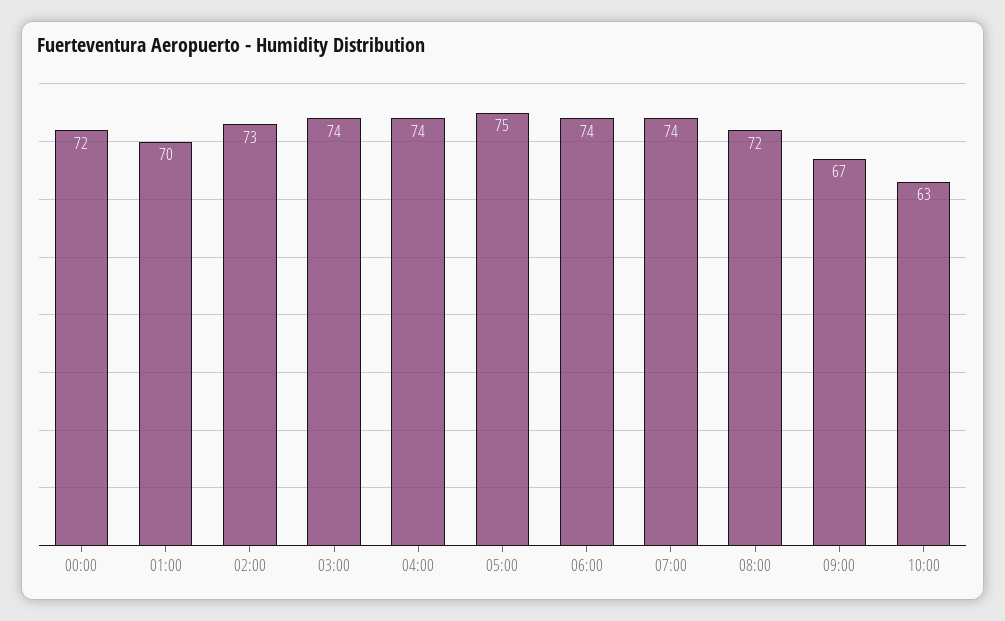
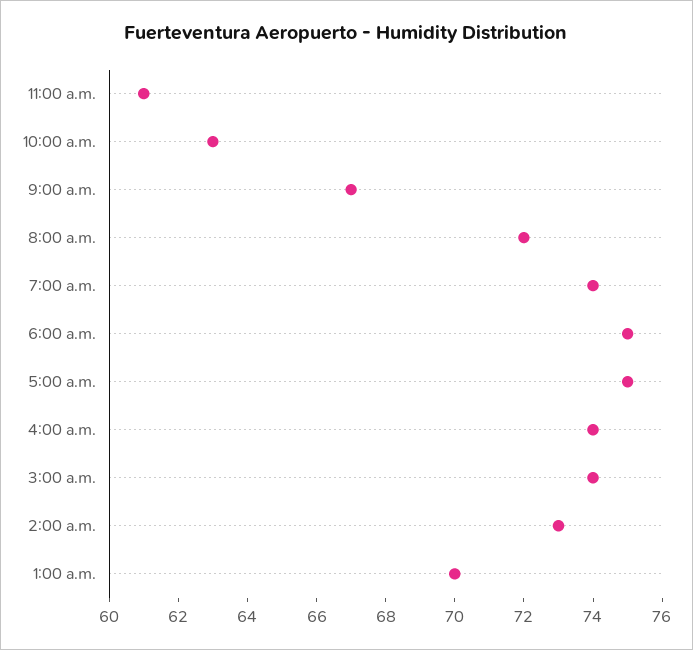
00:00: 72 -> none
06:00: 74 -> 75
11:00 a.m.: none -> 61

